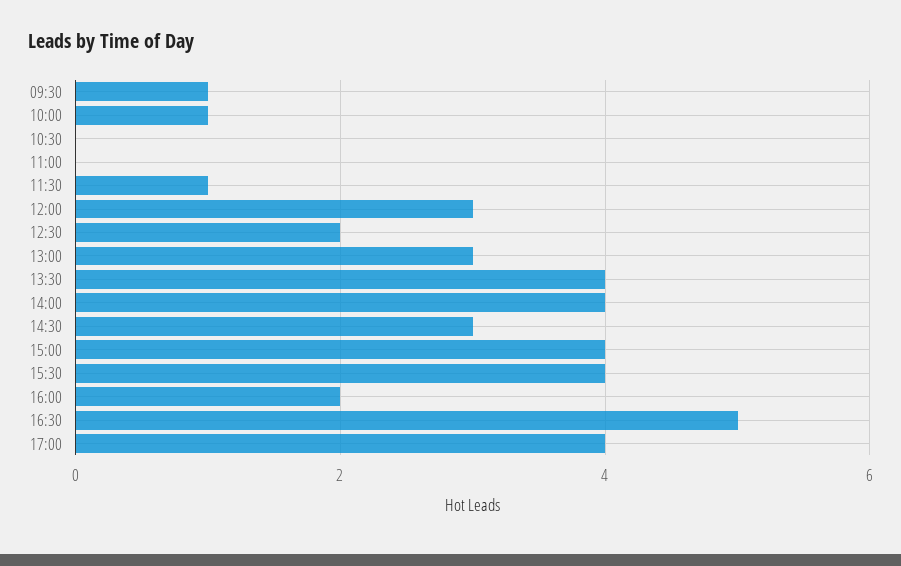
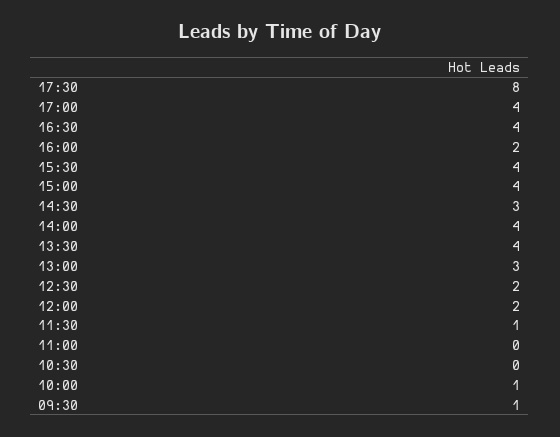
12:00: 3 -> 2
16:30: 5 -> 4
17:30: none -> 8

